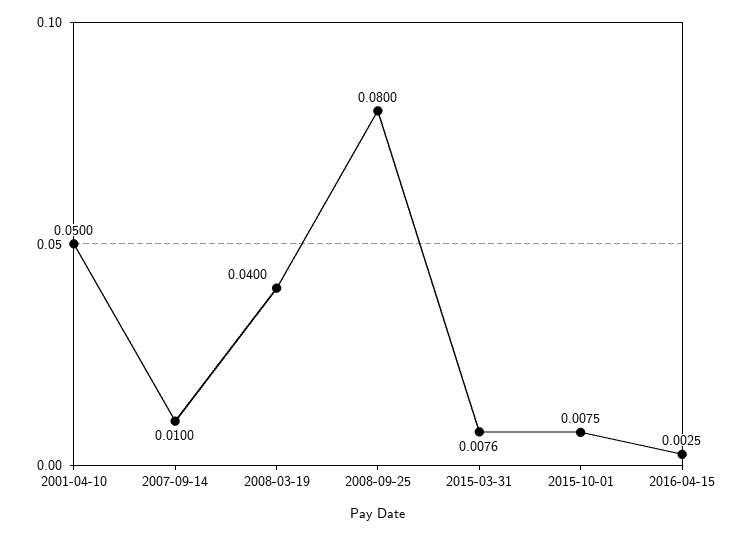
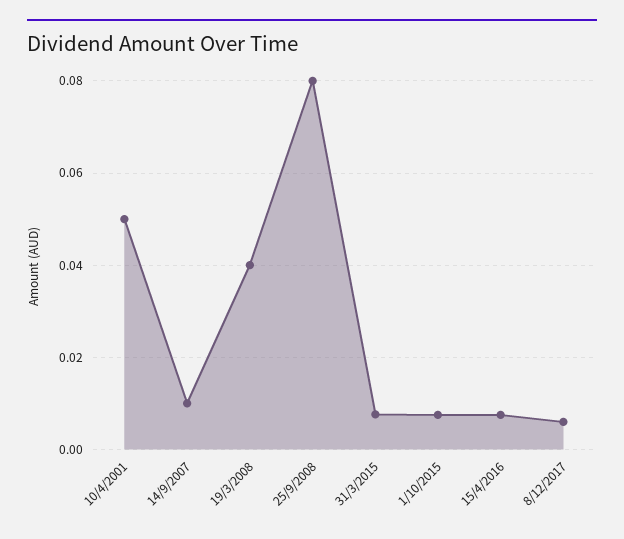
2016-04-15: 0.0025 -> 0.008
8/12/2017: none -> 0.006

